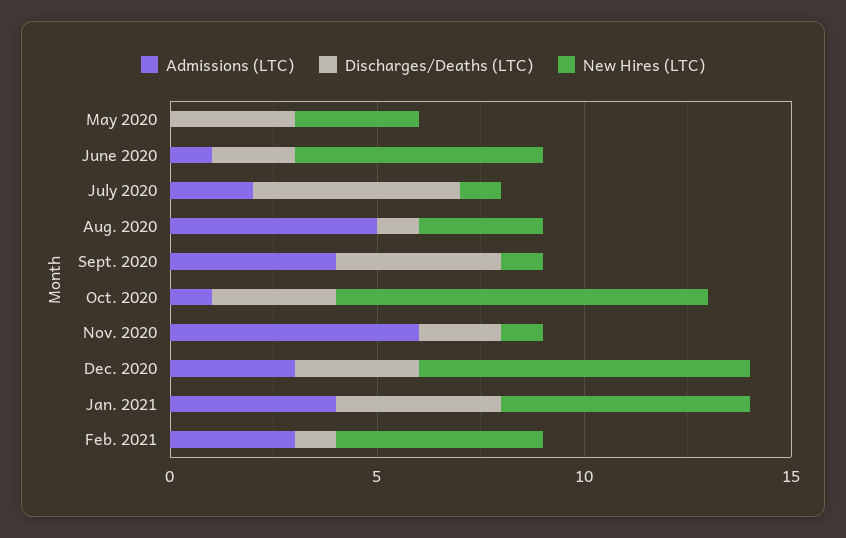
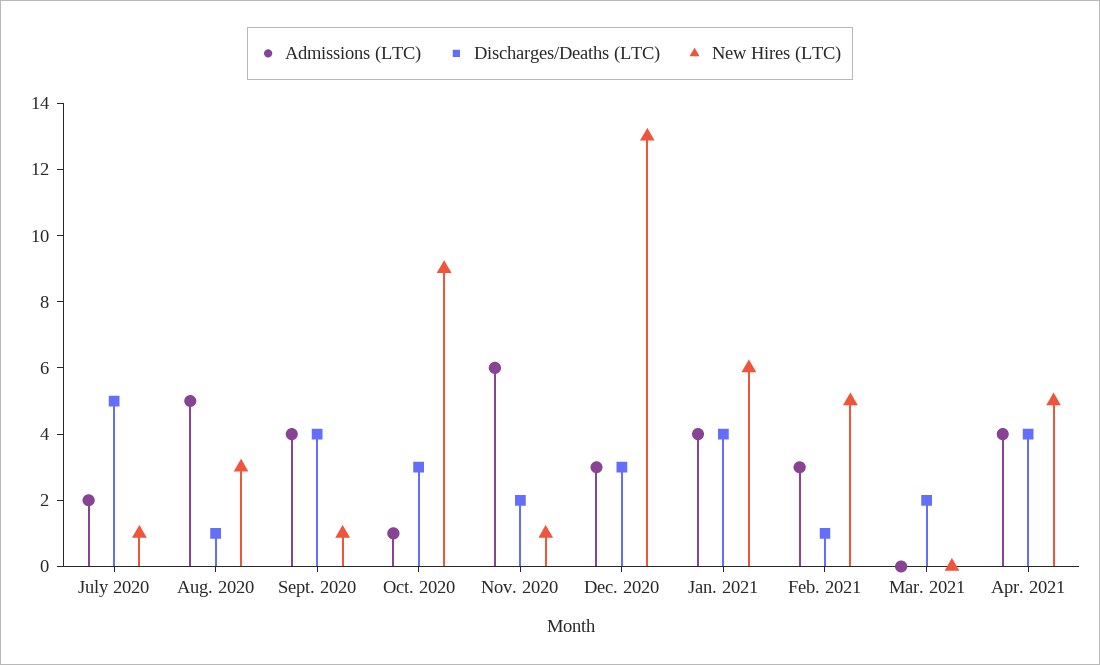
Admissions (LTC), May 2020: 0 -> none
Discharges/Deaths (LTC), May 2020: 3 -> none
New Hires (LTC), May 2020: 3 -> none
Admissions (LTC), June 2020: 1 -> none
Discharges/Deaths (LTC), June 2020: 2 -> none
New Hires (LTC), June 2020: 6 -> none
New Hires (LTC), Dec. 2020: 8 -> 13
Admissions (LTC), Mar. 2021: none -> 0
Discharges/Deaths (LTC), Mar. 2021: none -> 2
New Hires (LTC), Mar. 2021: none -> 0
Admissions (LTC), Apr. 2021: none -> 4
Discharges/Deaths (LTC), Apr. 2021: none -> 4
New Hires (LTC), Apr. 2021: none -> 5

